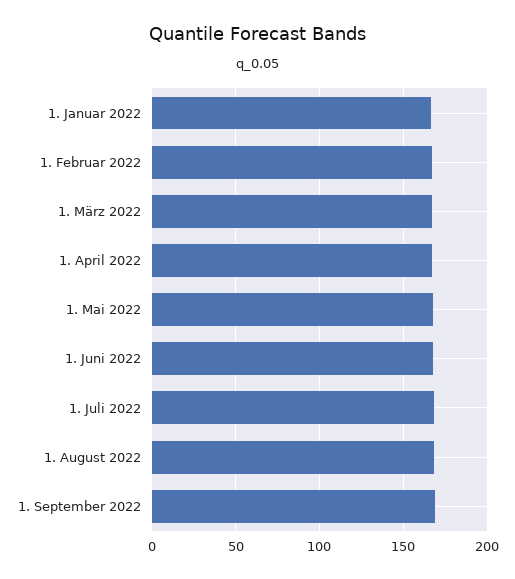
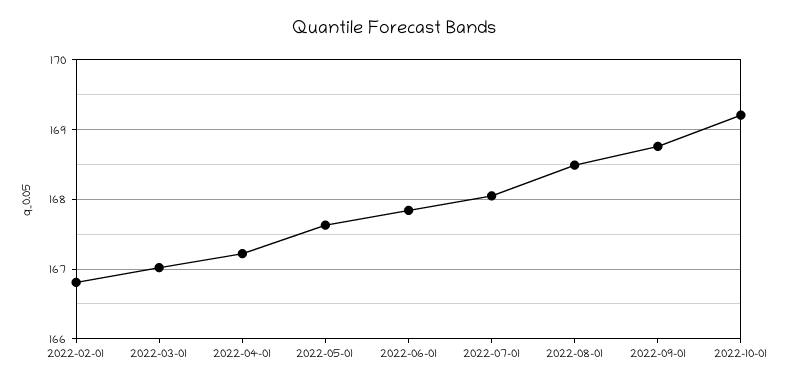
1. Januar 2022: 165 -> none
2022-10-01: none -> 169.2

